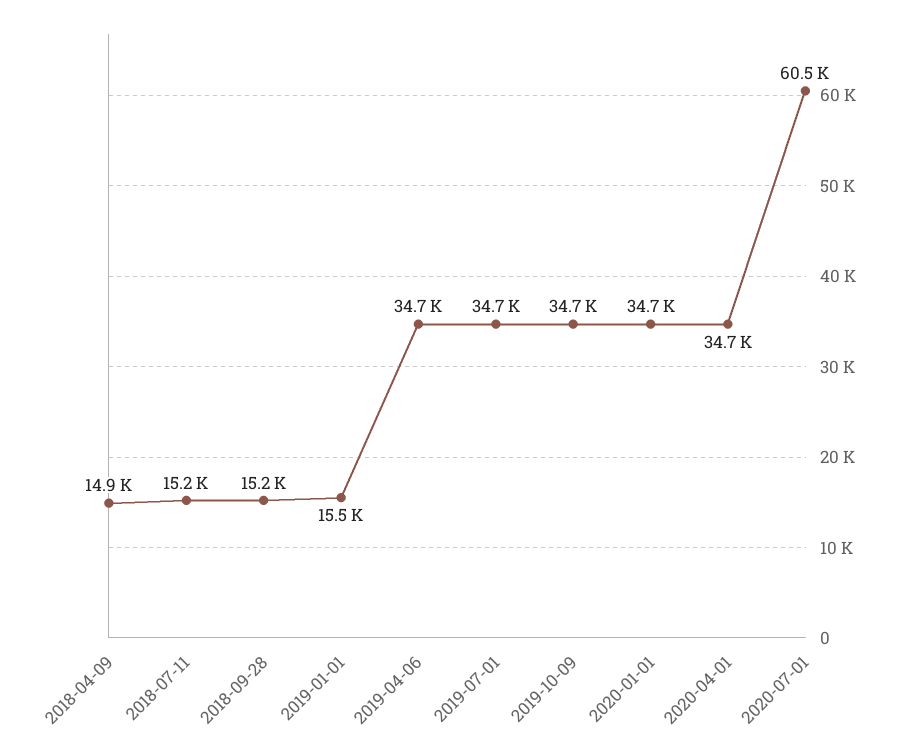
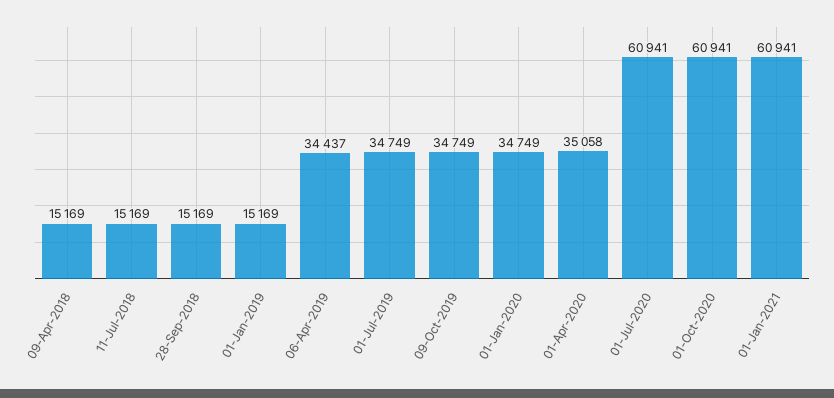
2018-04-09: 14900 -> 15169
2019-01-01: 15500 -> 15169
2019-04-06: 34700 -> 34437
2020-04-01: 34700 -> 35058
2020-07-01: 60500 -> 60941
01-Oct-2020: none -> 60941
01-Jan-2021: none -> 60941

